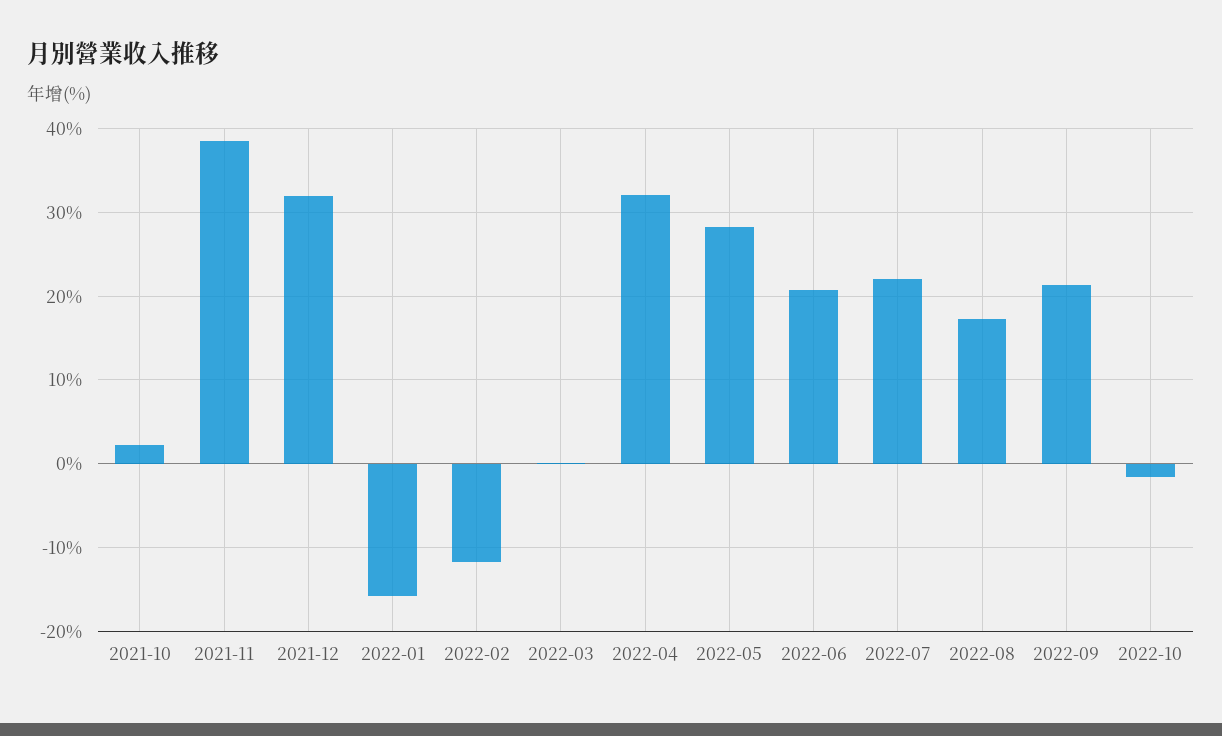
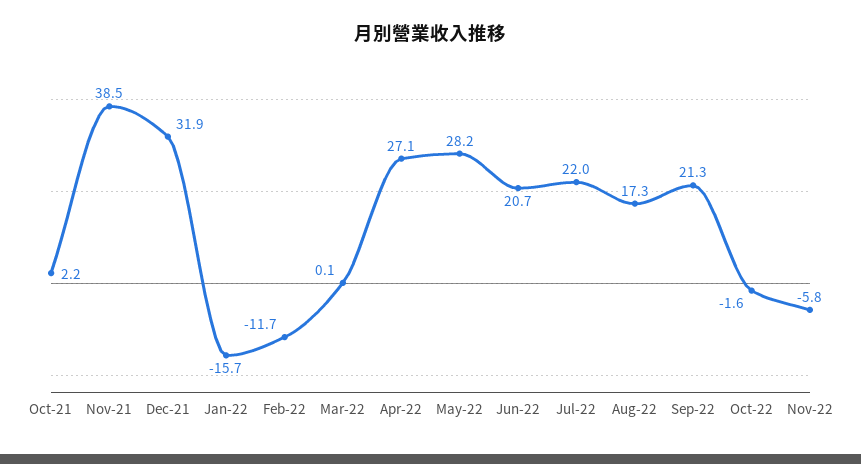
2022-04: 32 -> 27.1
Nov-22: none -> -5.8

